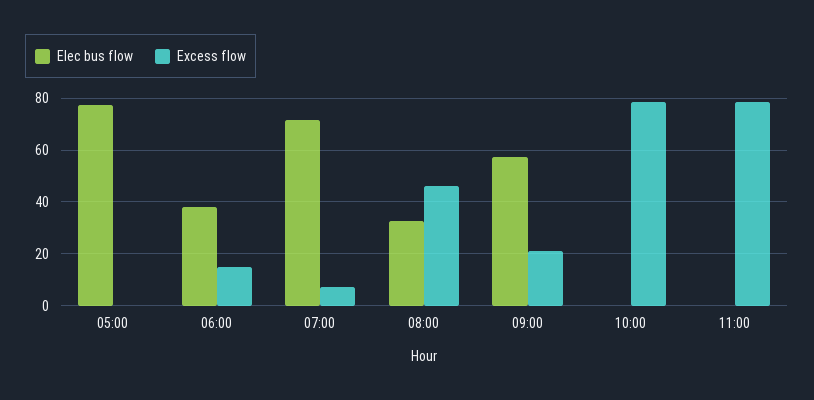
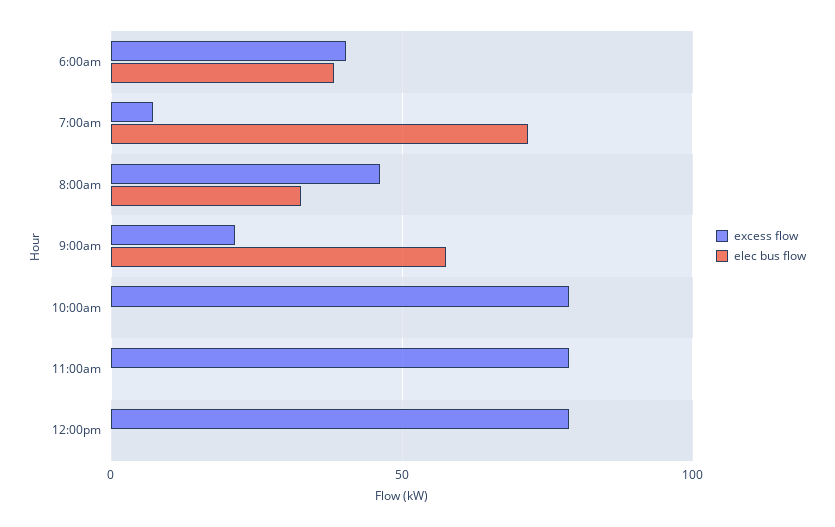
Elec bus flow, 05:00: 77.5 -> none
Excess flow, 05:00: 0 -> none
Excess flow, 06:00: 15 -> 40
Excess flow, 12:00pm: none -> 80
Elec bus flow, 12:00pm: none -> 0

